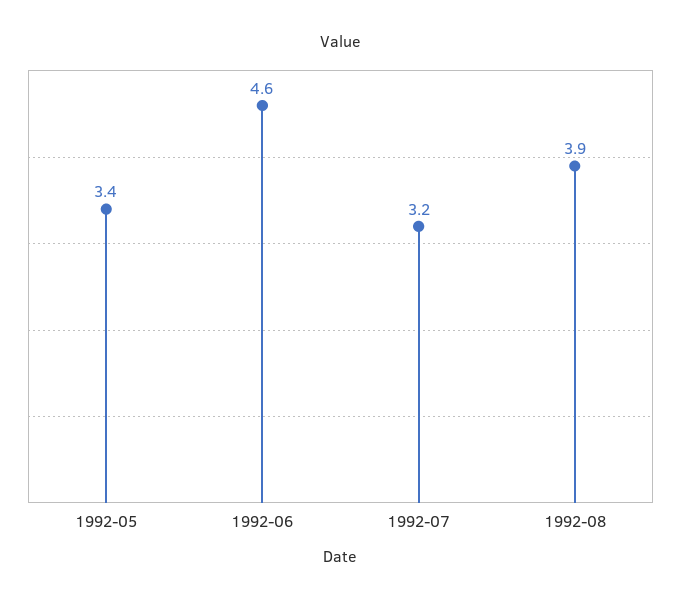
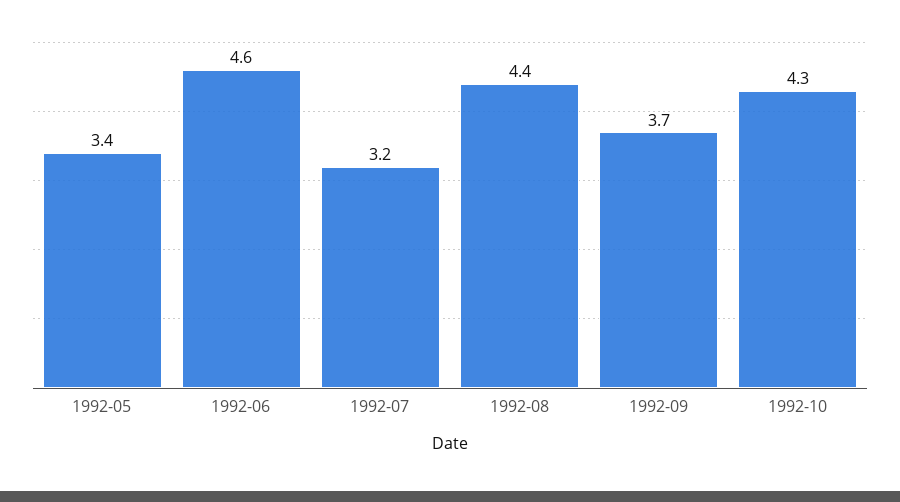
1992-08: 3.9 -> 4.4
1992-09: none -> 3.7
1992-10: none -> 4.3

